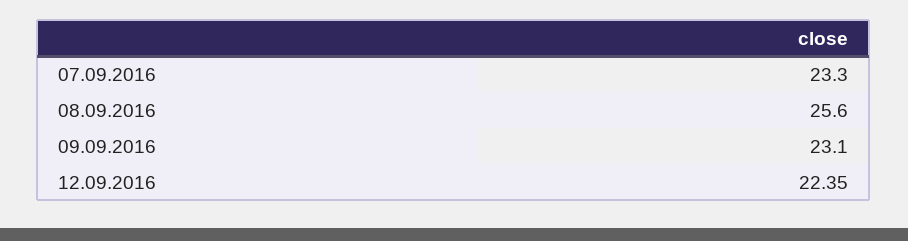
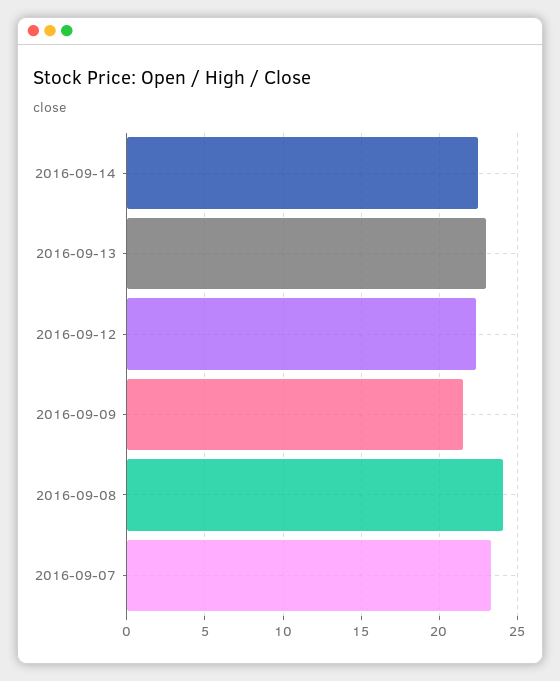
08.09.2016: 25.6 -> 24
09.09.2016: 23.1 -> 21.5
2016-09-14: none -> 22.5
2016-09-13: none -> 23

